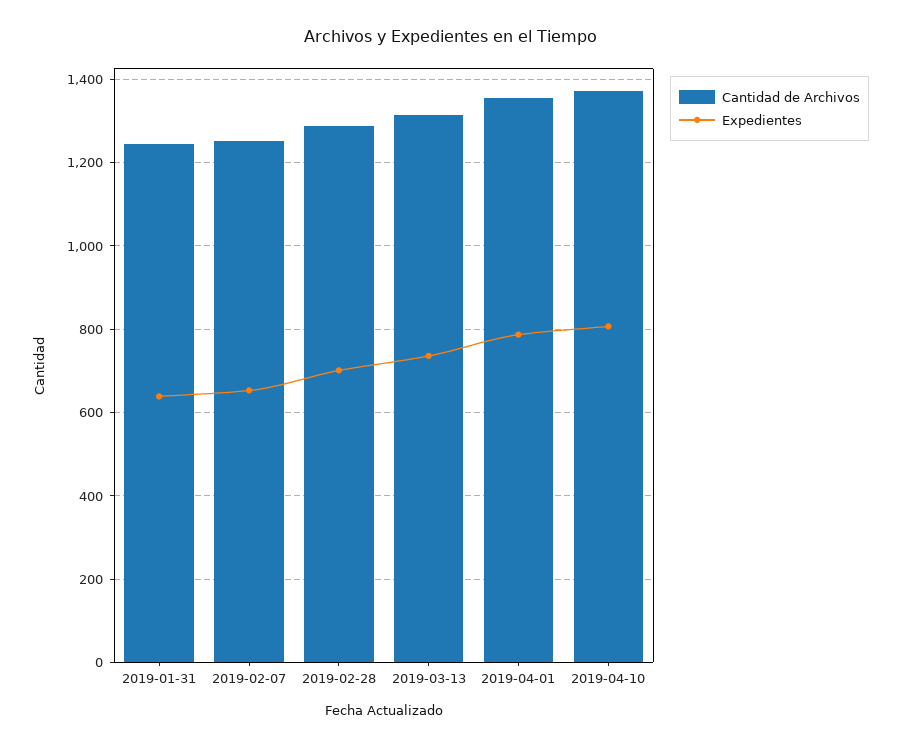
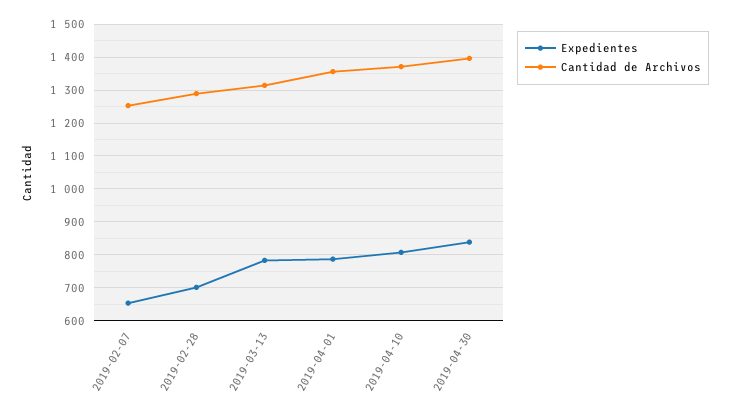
Cantidad de Archivos, 2019-01-31: 1240 -> none
Expedientes, 2019-01-31: 640 -> none
Expedientes, 2019-03-13: 740 -> 780
Expedientes, 2019-04-30: none -> 840
Cantidad de Archivos, 2019-04-30: none -> 1400

